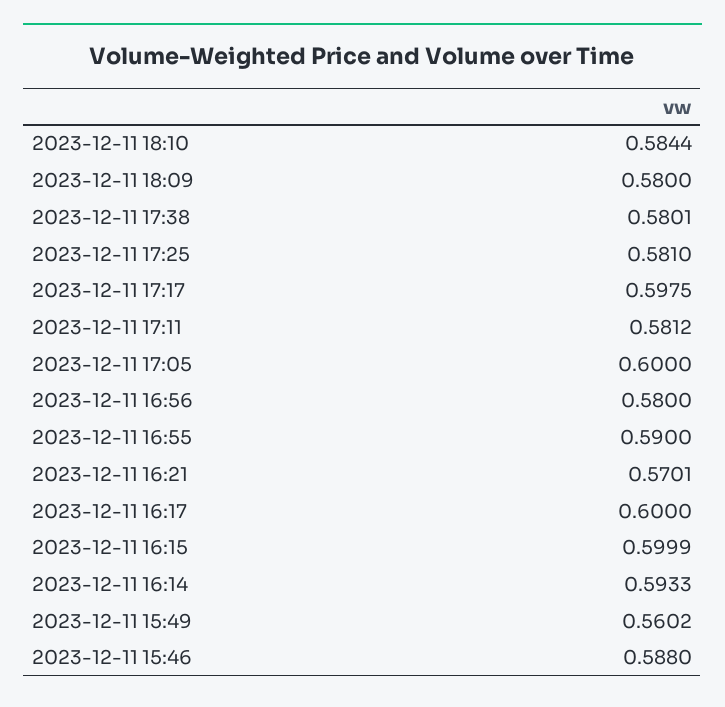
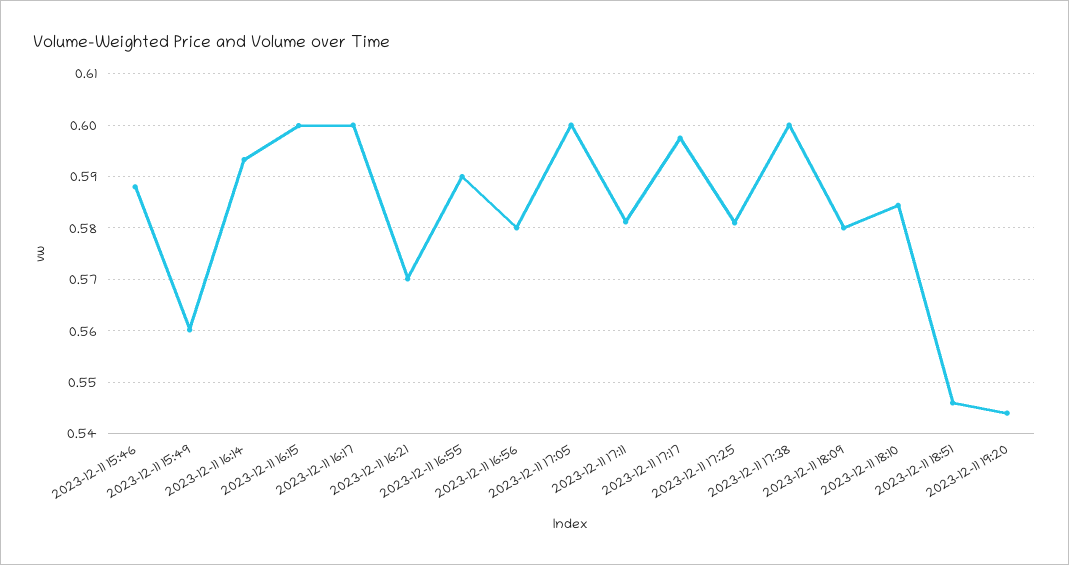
2023-12-11 17:38: 0.5801 -> 0.6
2023-12-11 18:51: none -> 0.546
2023-12-11 19:20: none -> 0.544

